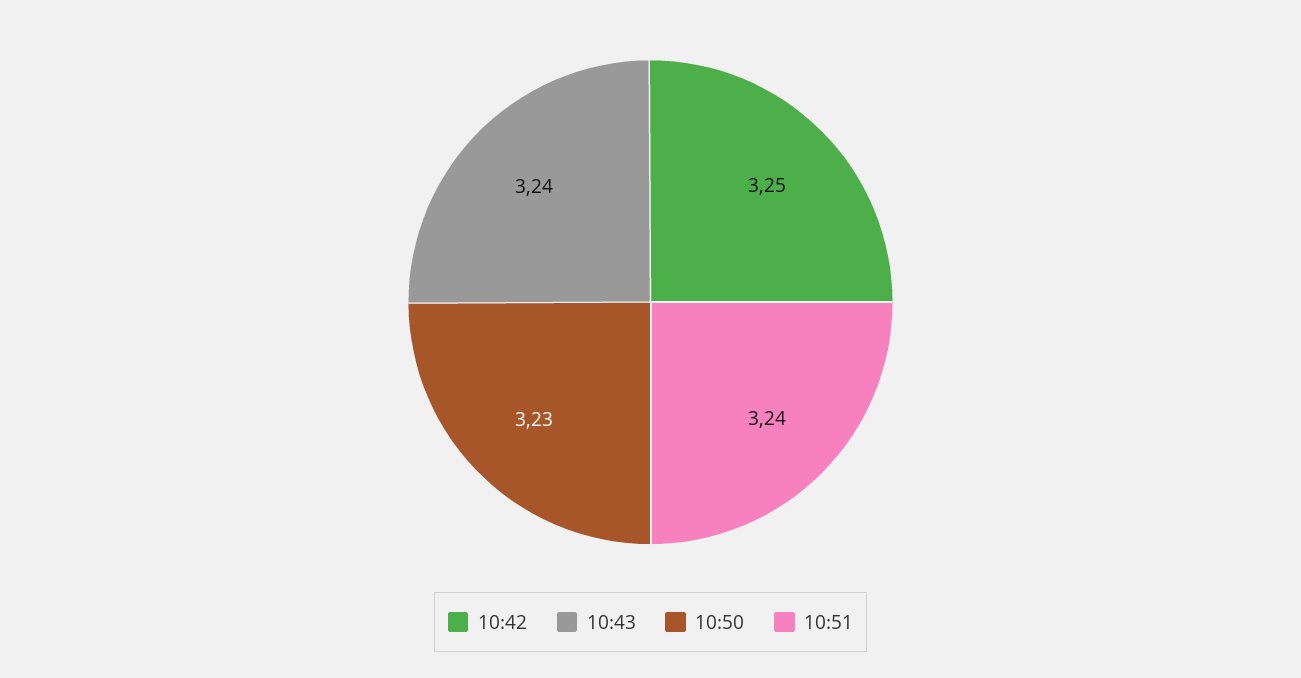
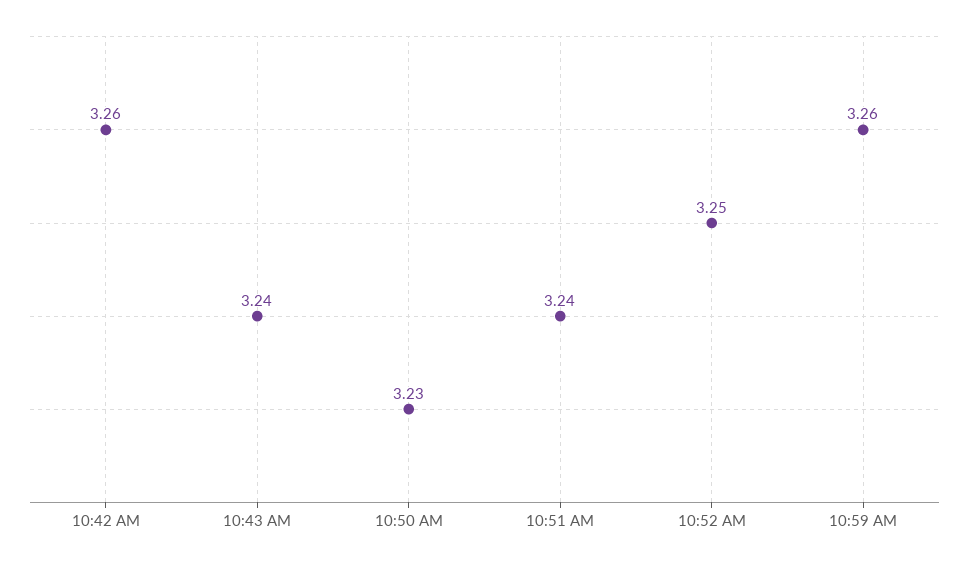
10:42: 3.25 -> 3.26
10:52 AM: none -> 3.25
10:59 AM: none -> 3.26

